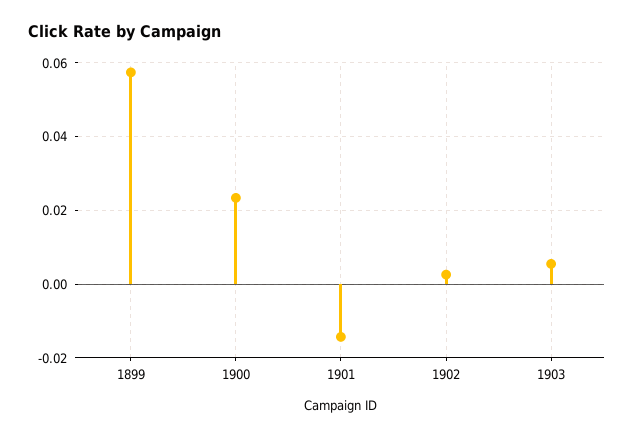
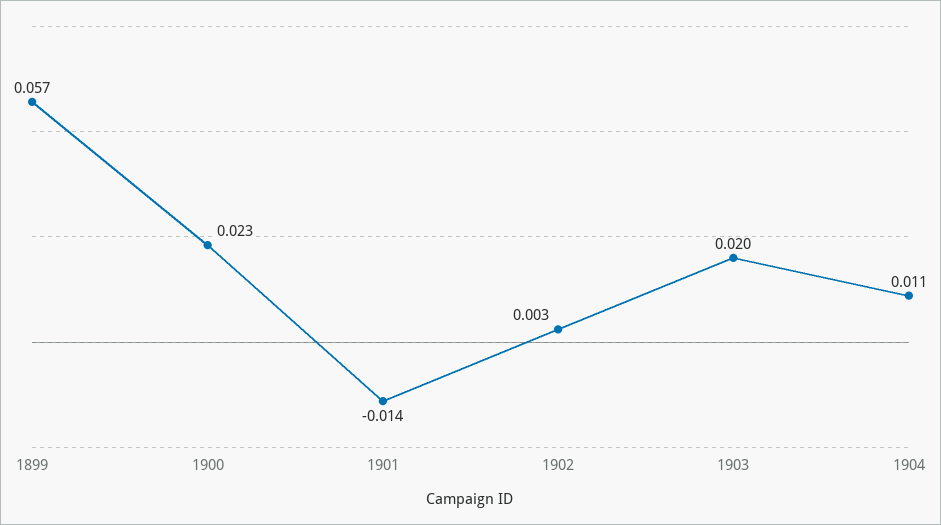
1903: 0.006 -> 0.02
1904: none -> 0.011

